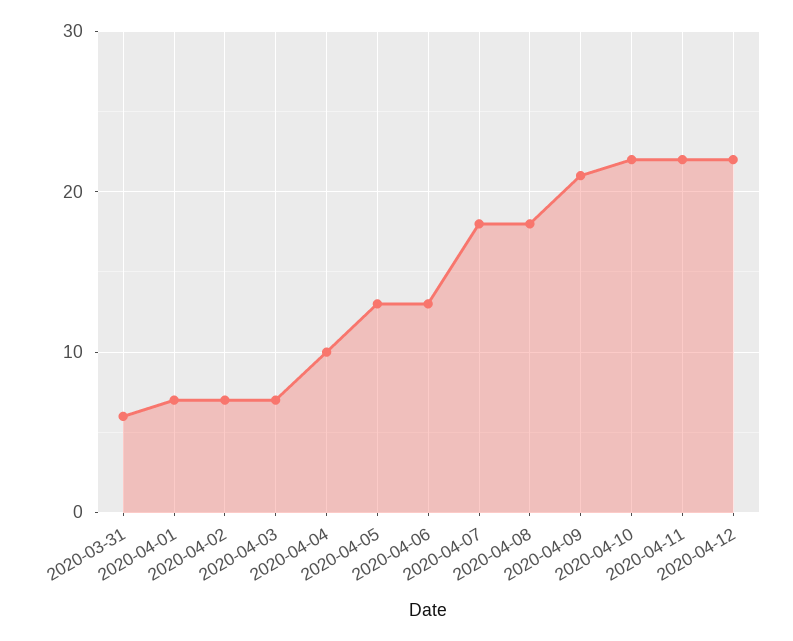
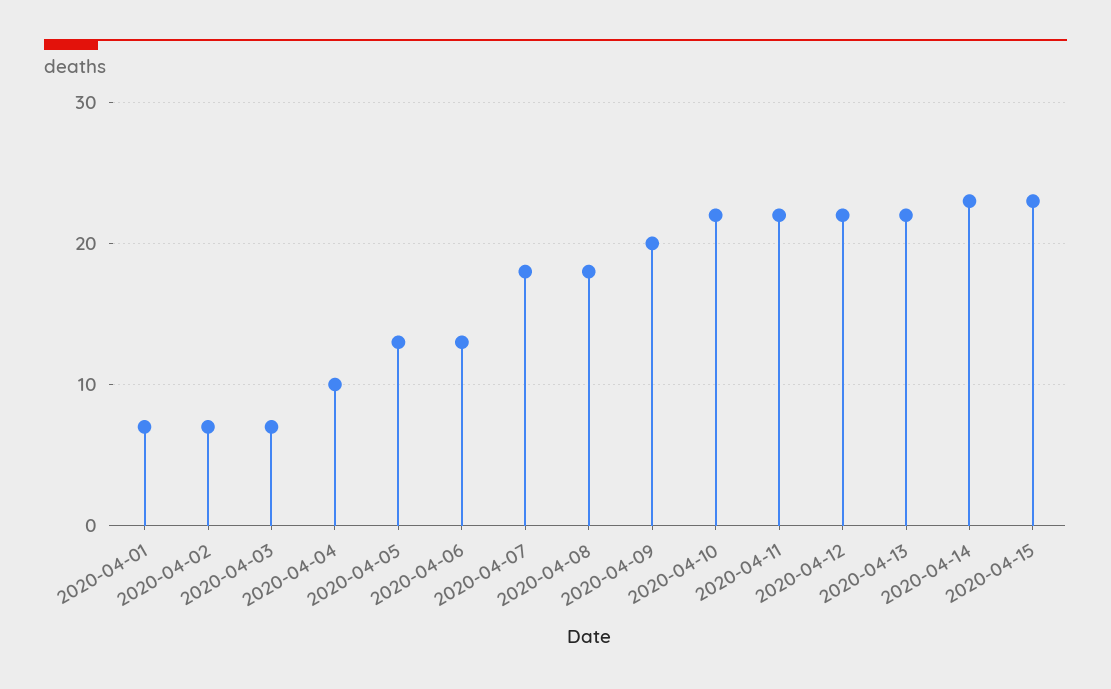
2020-03-31: 6 -> none
2020-04-09: 21 -> 20
2020-04-13: none -> 22
2020-04-14: none -> 23
2020-04-15: none -> 23

